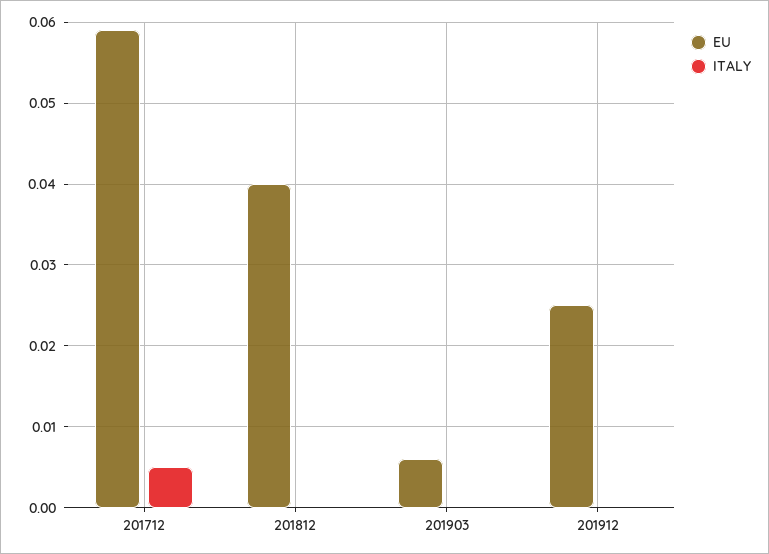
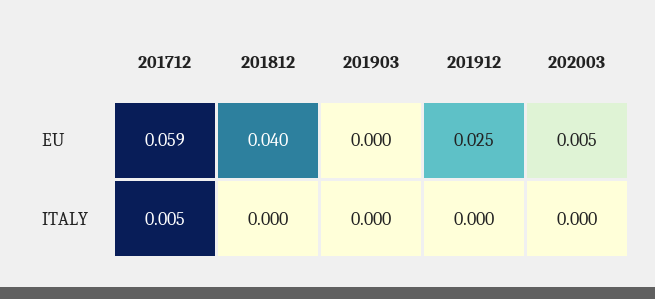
EU, 201903: 0.006 -> 0
EU, 202003: none -> 0.005
ITALY, 202003: none -> 0

